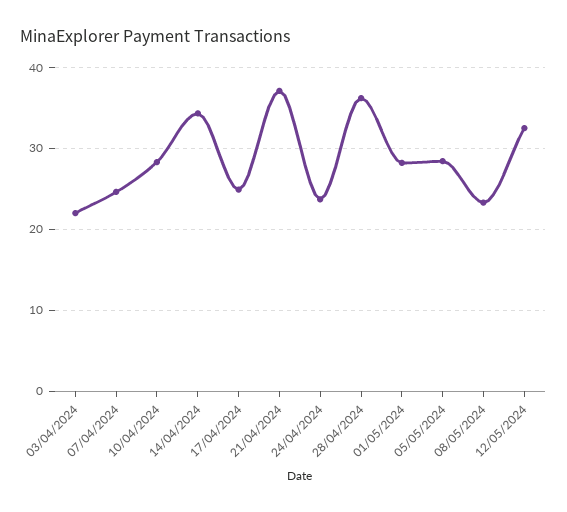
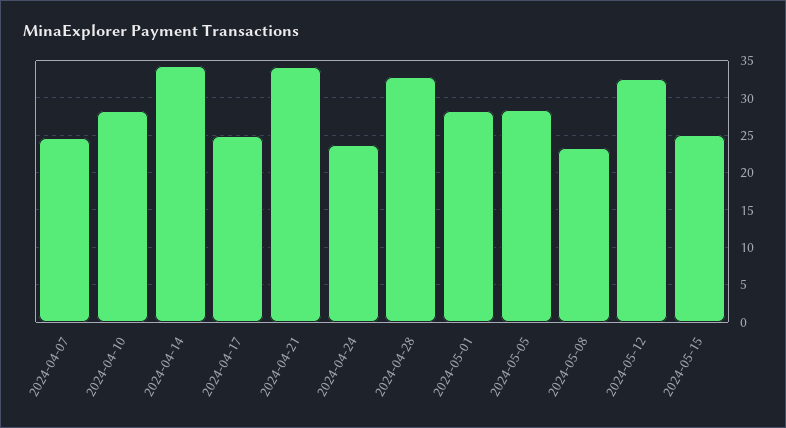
03/04/2024: 22 -> none
21/04/2024: 37 -> 34
28/04/2024: 36 -> 33
2024-05-15: none -> 25

